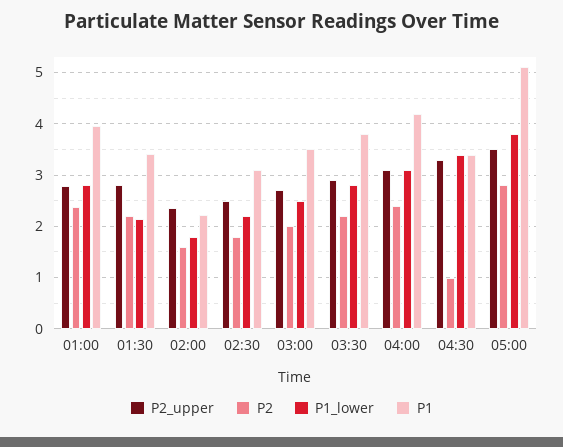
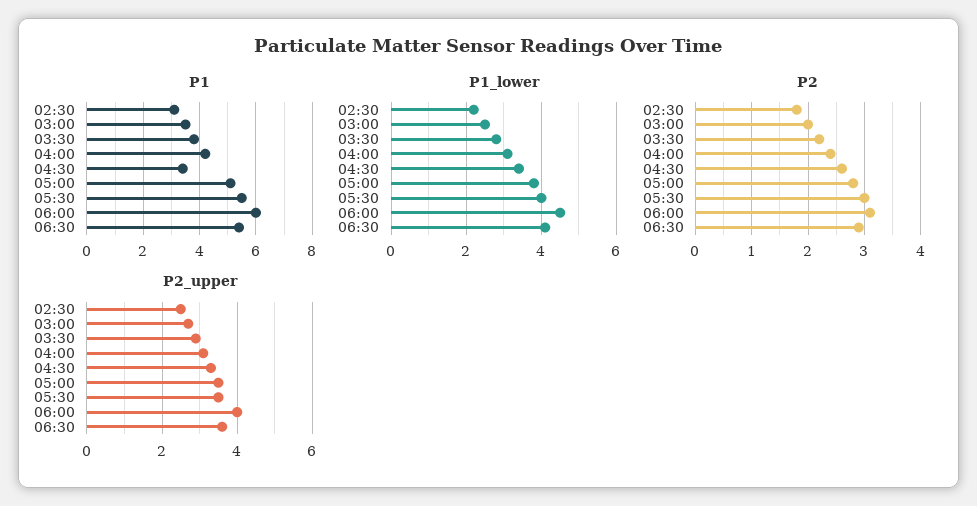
P2_upper, 01:00: 2.8 -> none
P2, 01:00: 2.4 -> none
P1_lower, 01:00: 2.8 -> none
P1, 01:00: 4 -> none
P2_upper, 01:30: 2.8 -> none
P2, 01:30: 2.2 -> none
P1_lower, 01:30: 2.2 -> none
P1, 01:30: 3.4 -> none
P2_upper, 02:00: 2.4 -> none
P2, 02:00: 1.6 -> none
P1_lower, 02:00: 1.8 -> none
P1, 02:00: 2.2 -> none
P2, 04:30: 1 -> 2.5
P1, 05:30: none -> 5.5
P1, 06:00: none -> 6
P1, 06:30: none -> 5.5
P1_lower, 05:30: none -> 4
P1_lower, 06:00: none -> 4.5
P1_lower, 06:30: none -> 4
P2, 05:30: none -> 3
P2, 06:00: none -> 3
P2, 06:30: none -> 3
P2_upper, 05:30: none -> 3.5
P2_upper, 06:00: none -> 4
P2_upper, 06:30: none -> 3.5

